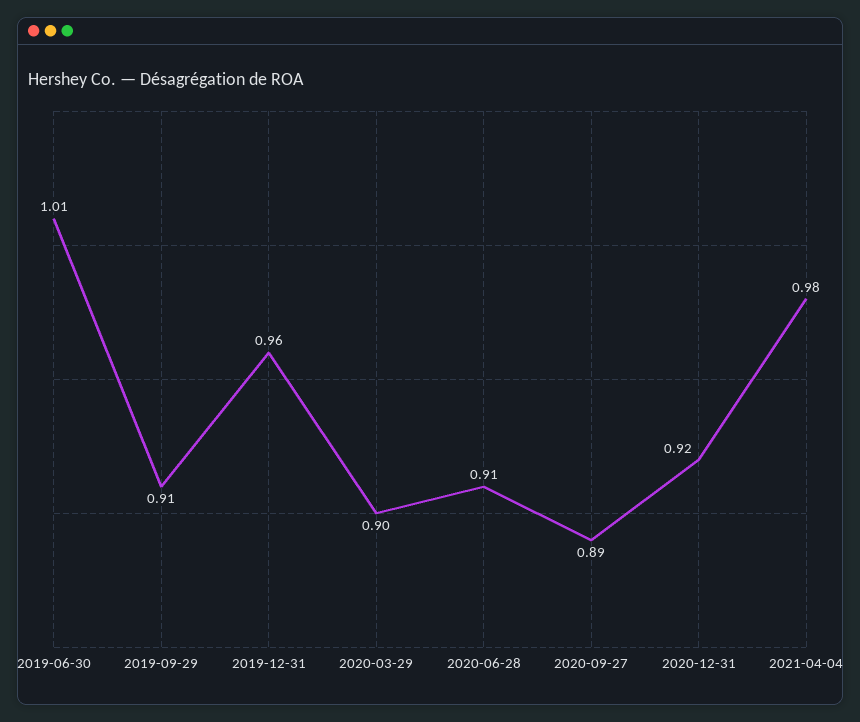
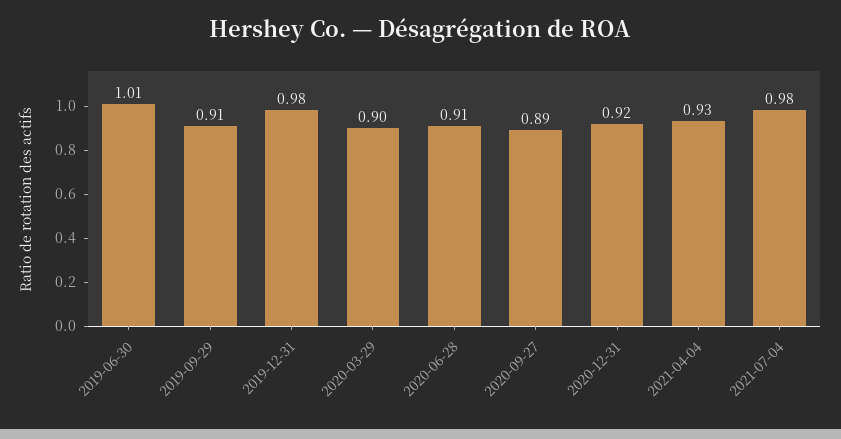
2019-12-31: 0.96 -> 0.98
2021-04-04: 0.98 -> 0.93
2021-07-04: none -> 0.98

